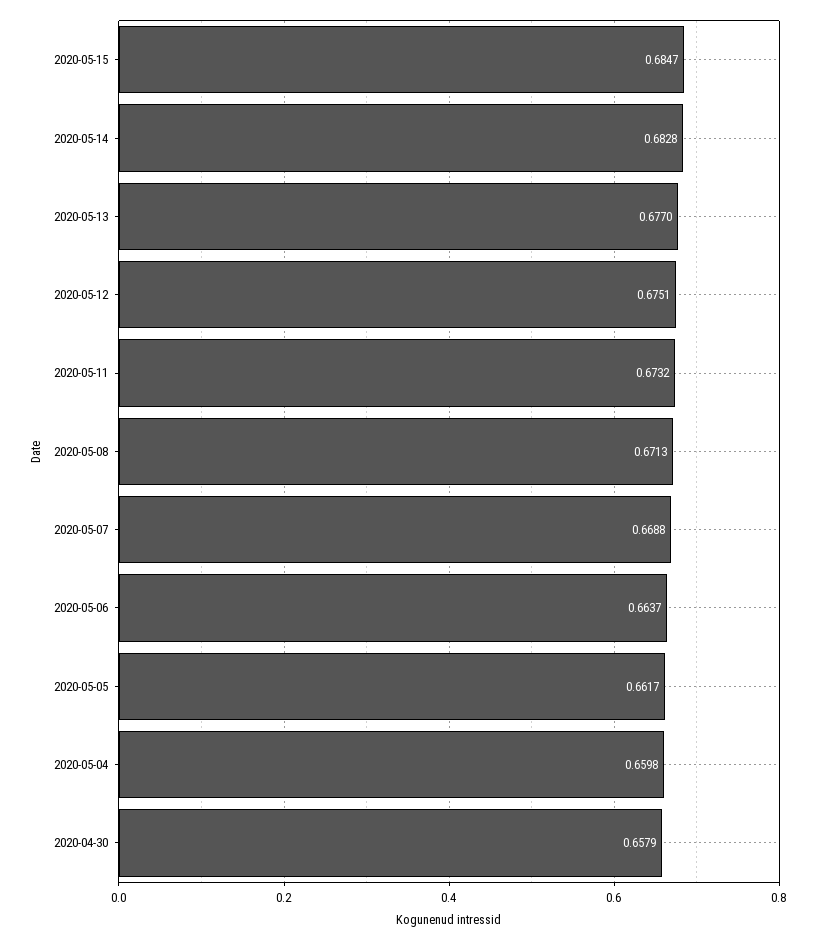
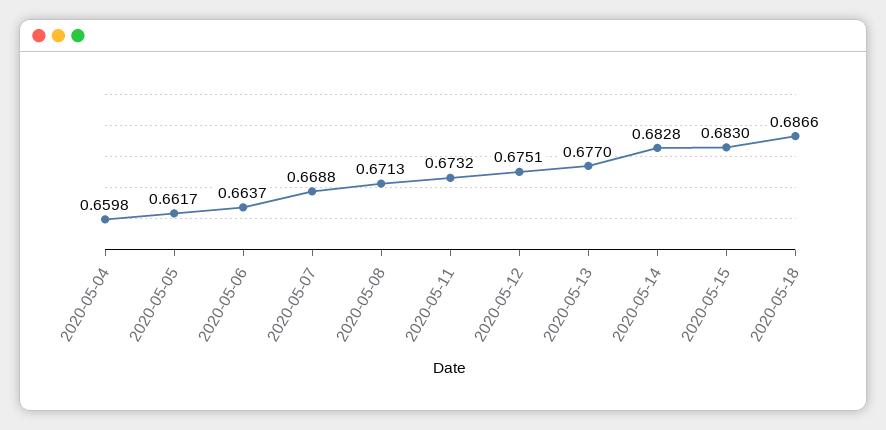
2020-05-15: 0.6847 -> 0.683
2020-04-30: 0.6579 -> none
2020-05-18: none -> 0.6866

